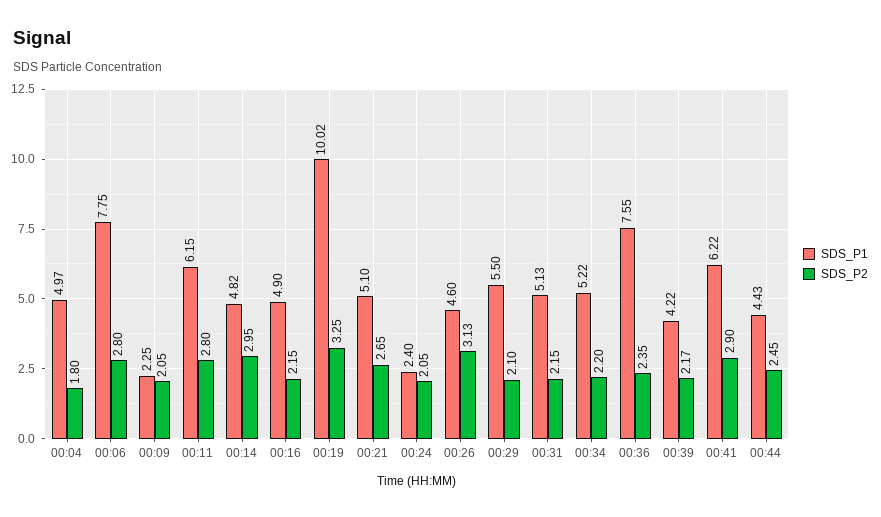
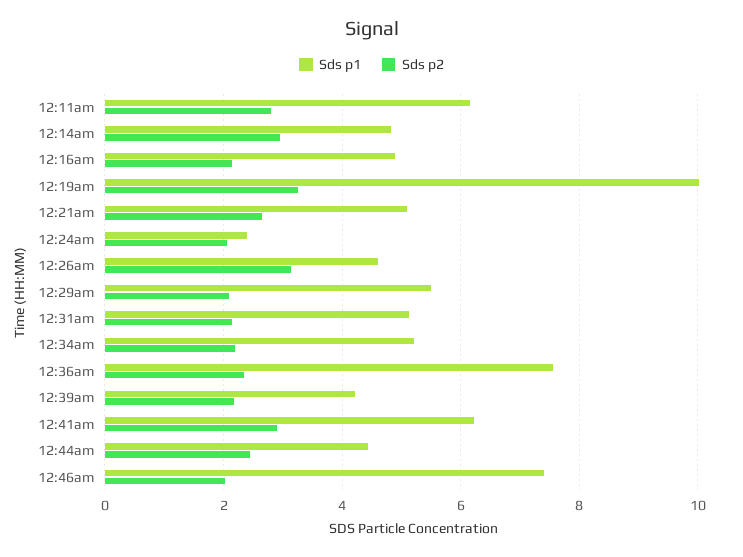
SDS_P1, 00:04: 4.97 -> none
SDS_P2, 00:04: 1.8 -> none
SDS_P1, 00:06: 7.75 -> none
SDS_P2, 00:06: 2.8 -> none
SDS_P1, 00:09: 2.25 -> none
SDS_P2, 00:09: 2.05 -> none
SDS_P1, 12:46am: none -> 7.4
SDS_P2, 12:46am: none -> 2

